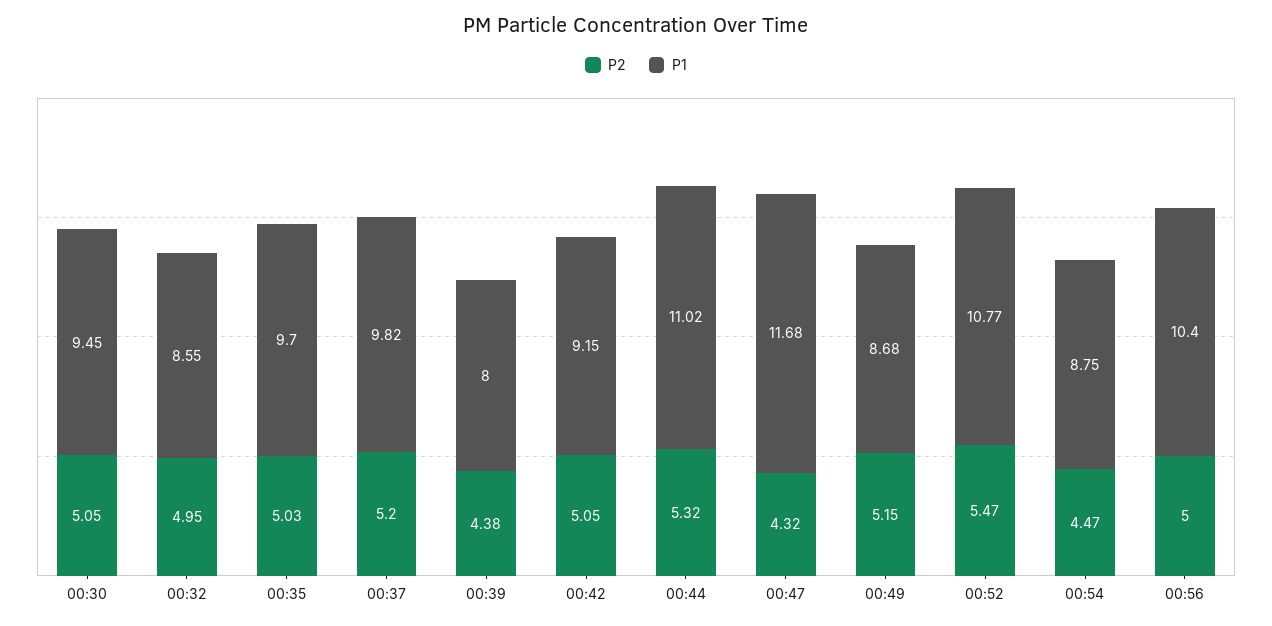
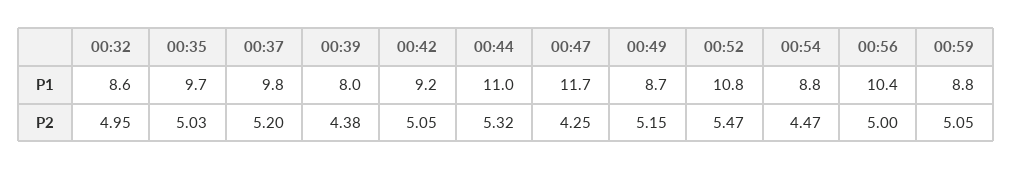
P2, 00:30: 5.05 -> none
P1, 00:30: 9.45 -> none
P2, 00:47: 4.32 -> 4.25
P1, 00:59: none -> 8.8
P2, 00:59: none -> 5.05

